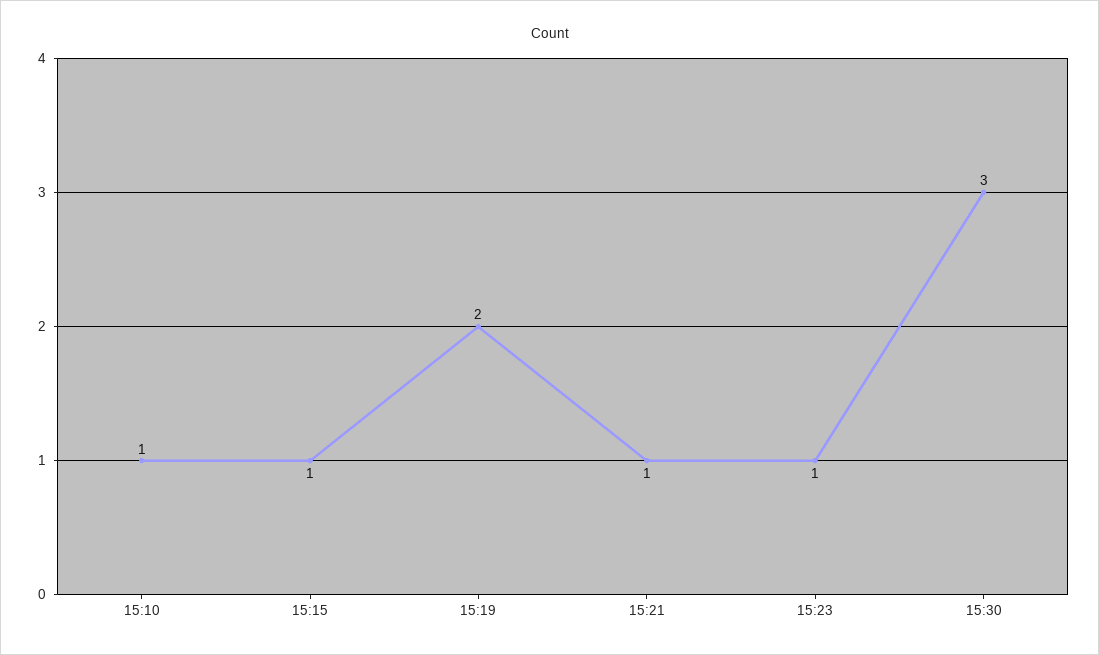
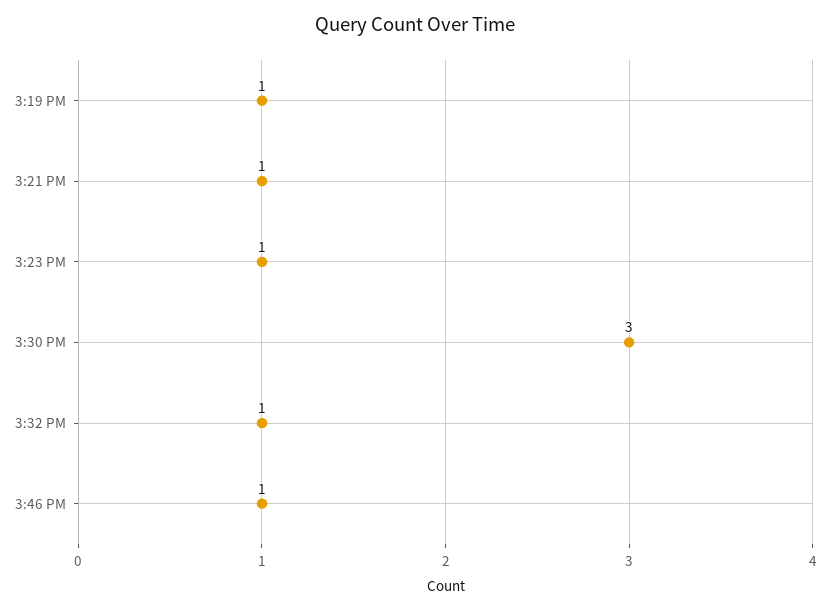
15:10: 1 -> none
15:15: 1 -> none
15:19: 2 -> 1
3:32 PM: none -> 1
3:46 PM: none -> 1

